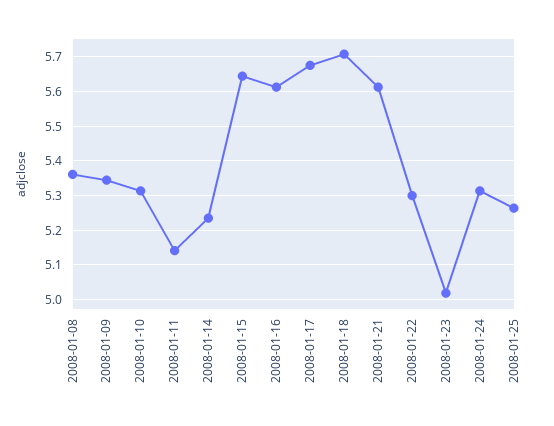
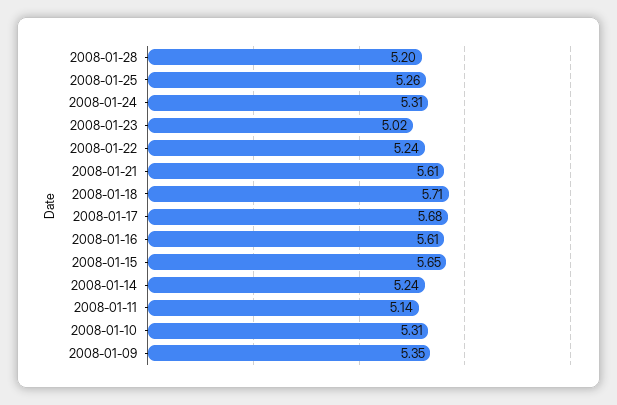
2008-01-08: 5.36 -> none
2008-01-22: 5.3 -> 5.24
2008-01-28: none -> 5.2

